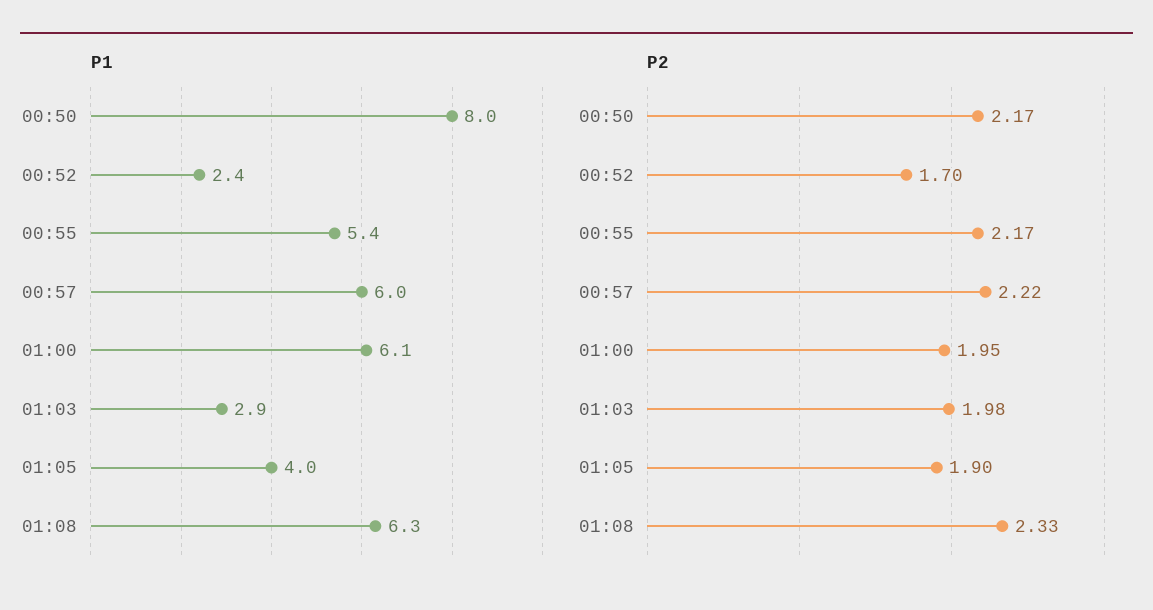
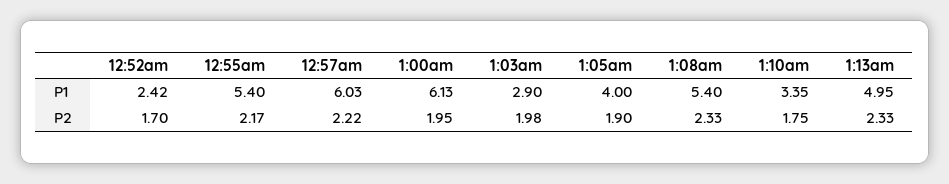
P1, 00:50: 8 -> none
P1, 01:08: 6.3 -> 5.4
P2, 00:50: 2.17 -> none
P1, 1:10am: none -> 3.35
P1, 1:13am: none -> 4.95
P2, 1:10am: none -> 1.75
P2, 1:13am: none -> 2.33

